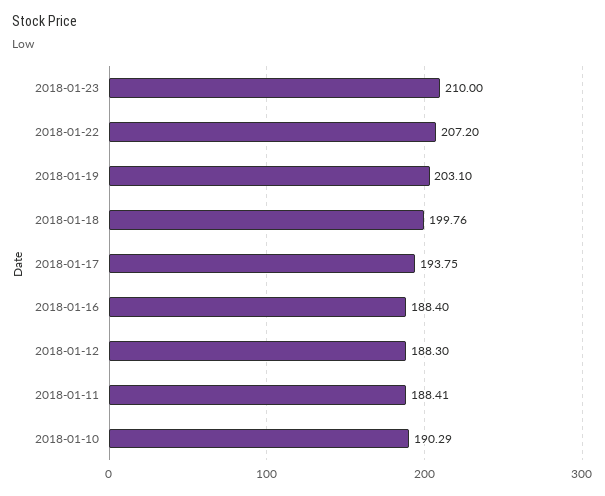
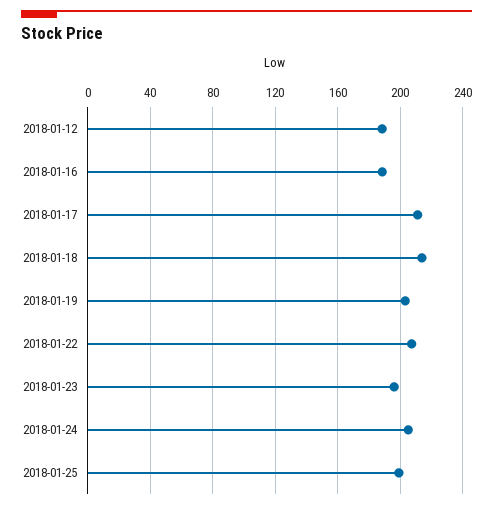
2018-01-23: 210 -> 195
2018-01-18: 199.76 -> 215
2018-01-17: 193.75 -> 210
2018-01-11: 188.41 -> none
2018-01-10: 190.29 -> none
2018-01-24: none -> 205
2018-01-25: none -> 200

